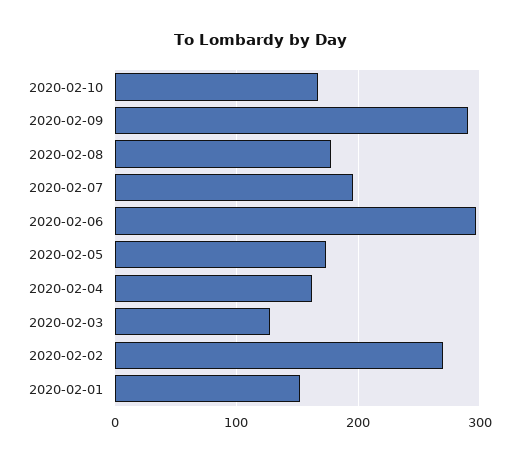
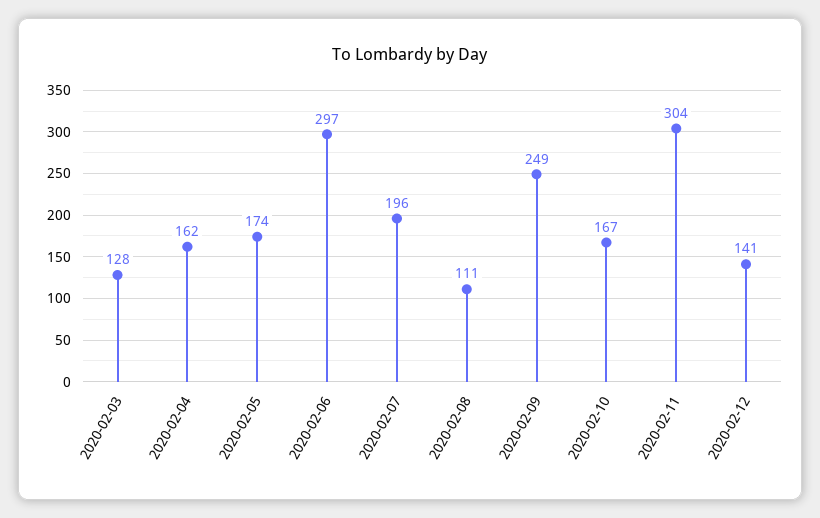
2020-02-09: 290 -> 249
2020-02-08: 180 -> 111
2020-02-02: 270 -> none
2020-02-01: 150 -> none
2020-02-11: none -> 304
2020-02-12: none -> 141

